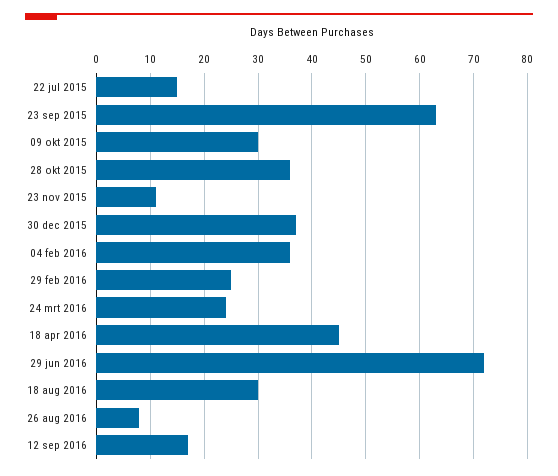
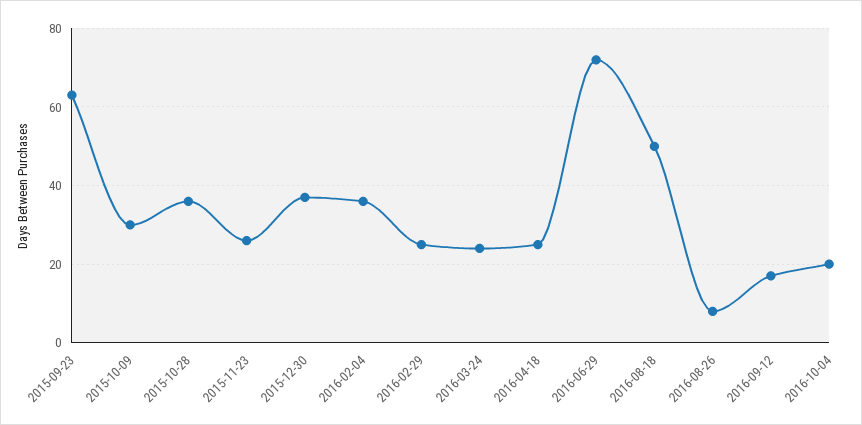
22 jul 2015: 15 -> none
23 nov 2015: 10 -> 25
18 apr 2016: 45 -> 25
18 aug 2016: 30 -> 50
2016-10-04: none -> 20

